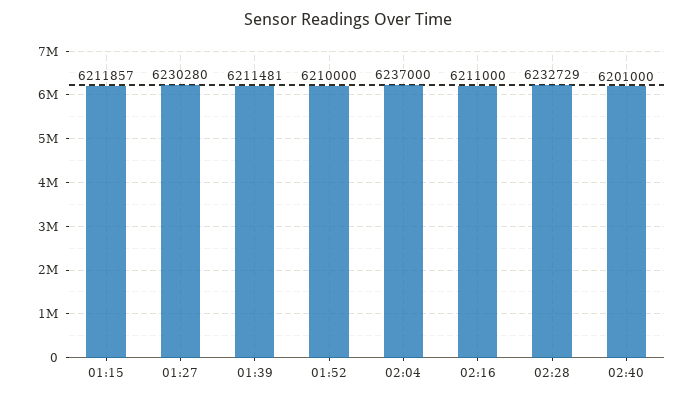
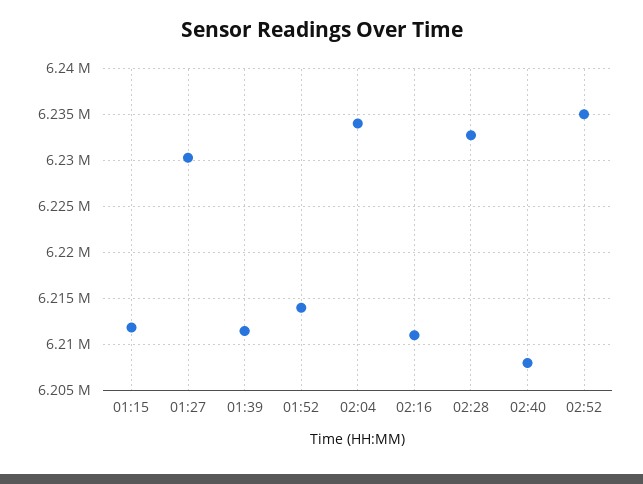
01:52: 6210000 -> 6214000
02:04: 6237000 -> 6234000
02:40: 6201000 -> 6208000
02:52: none -> 6235000

